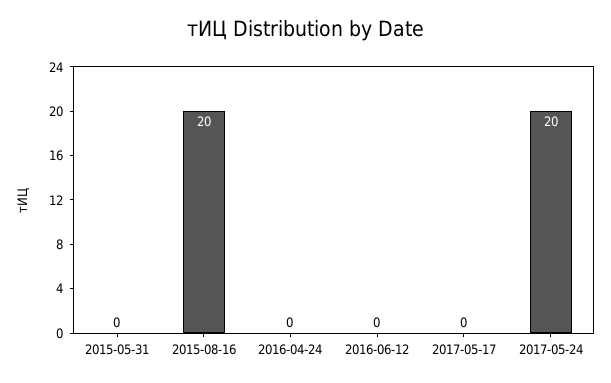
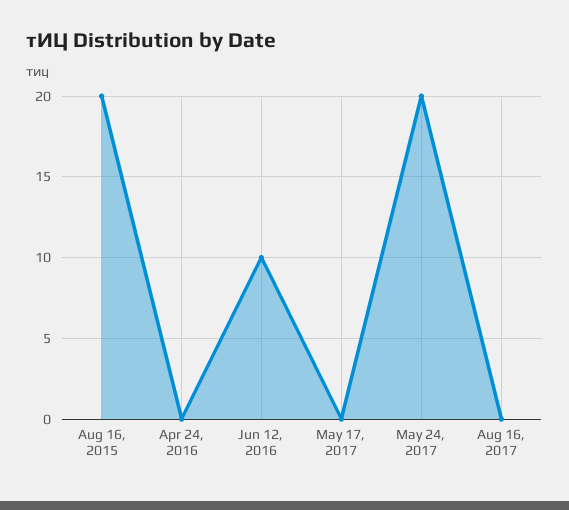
2015-05-31: 0 -> none
2016-06-12: 0 -> 10
Aug 16, 2017: none -> 0

